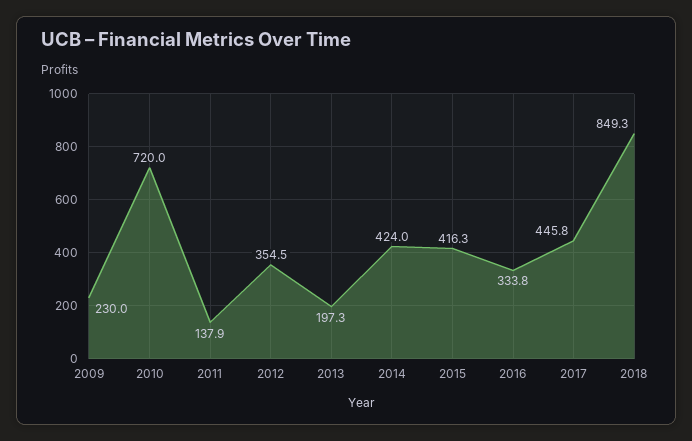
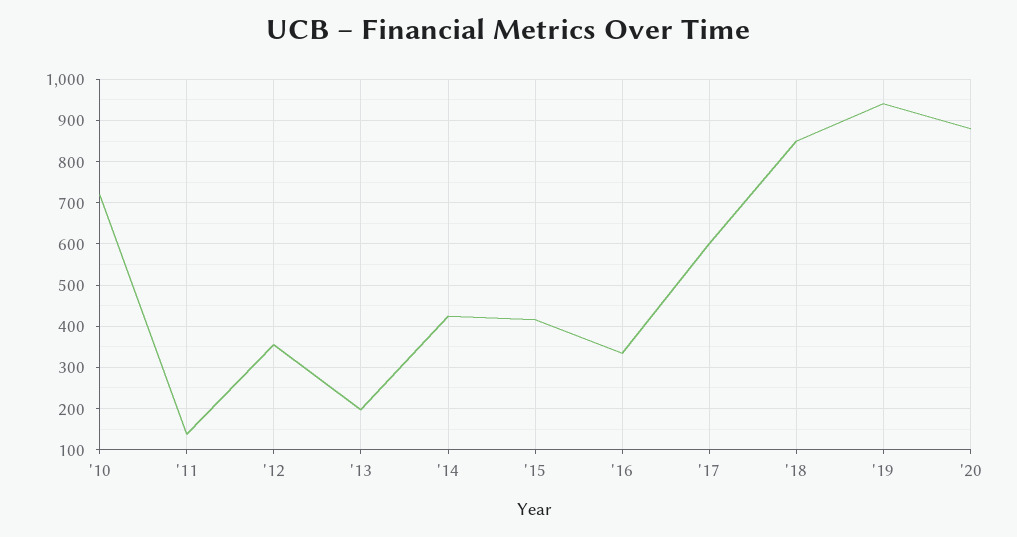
2009: 230 -> none
2017: 445.8 -> 600
'19: none -> 940
'20: none -> 880

